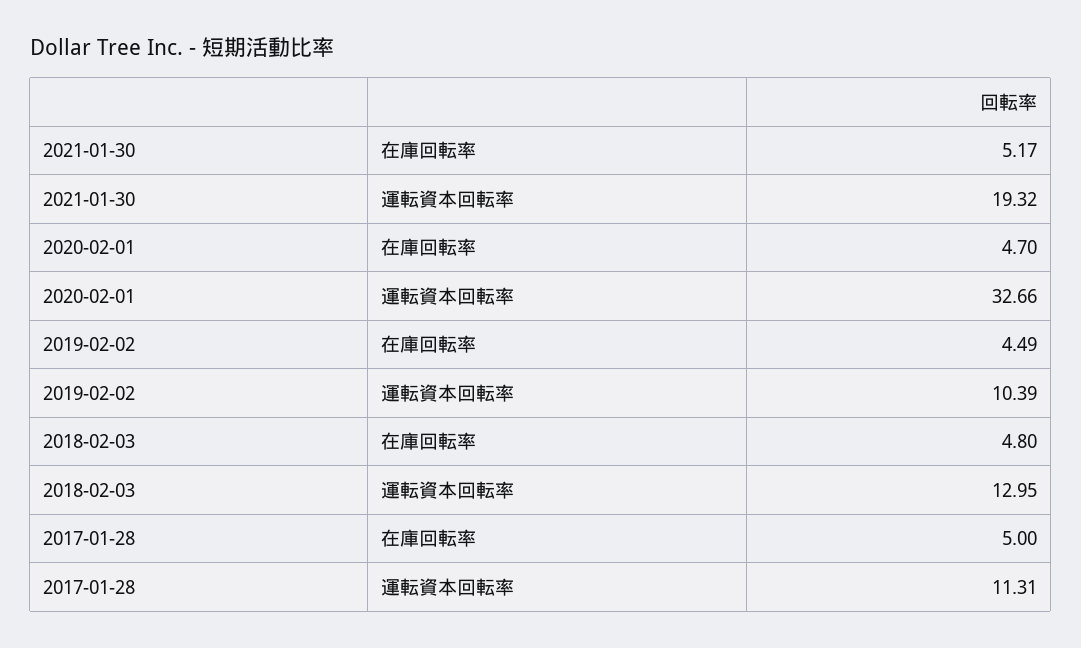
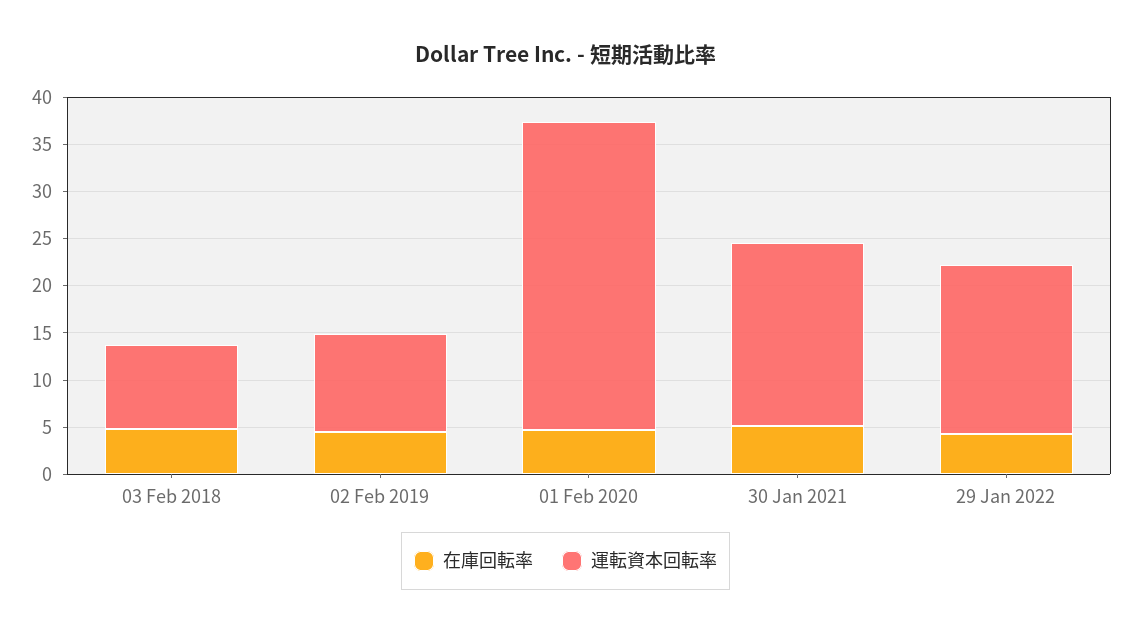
運転資本回転率, 2018-02-03: 12.95 -> 9
在庫回転率, 2017-01-28: 5 -> none
運転資本回転率, 2017-01-28: 11.31 -> none
在庫回転率, 29 Jan 2022: none -> 4
運転資本回転率, 29 Jan 2022: none -> 18

